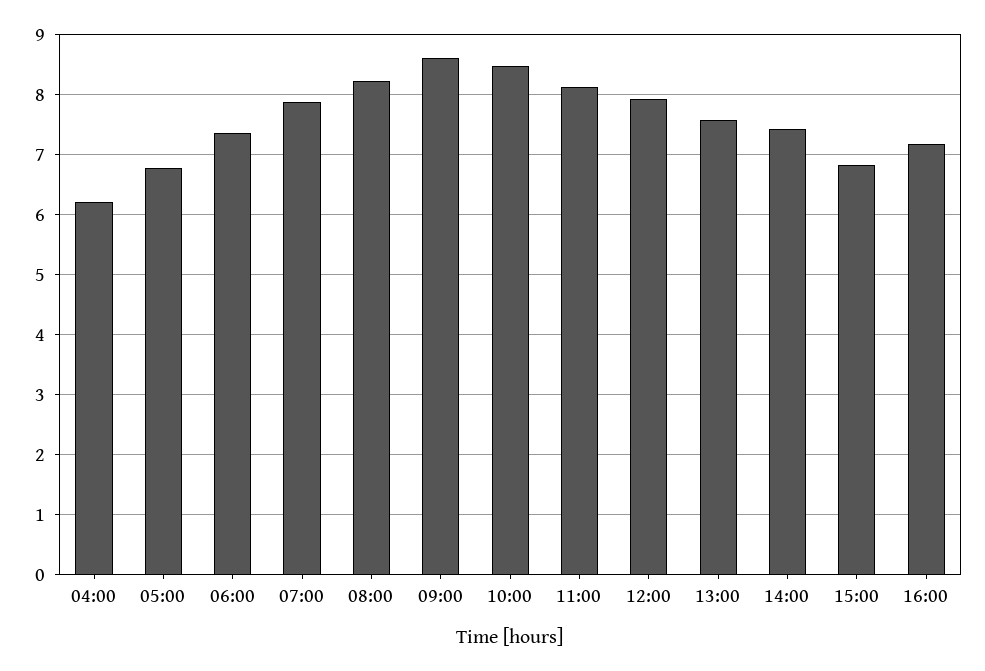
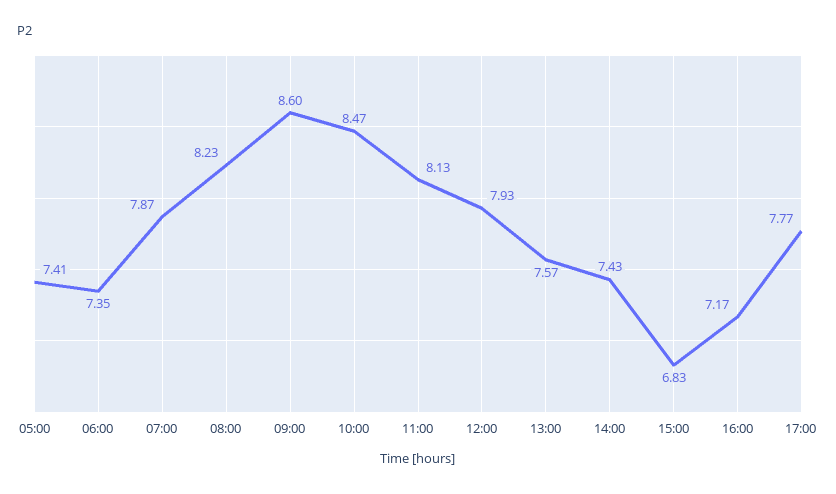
04:00: 6.2 -> none
05:00: 6.8 -> 7.41
17:00: none -> 7.77

